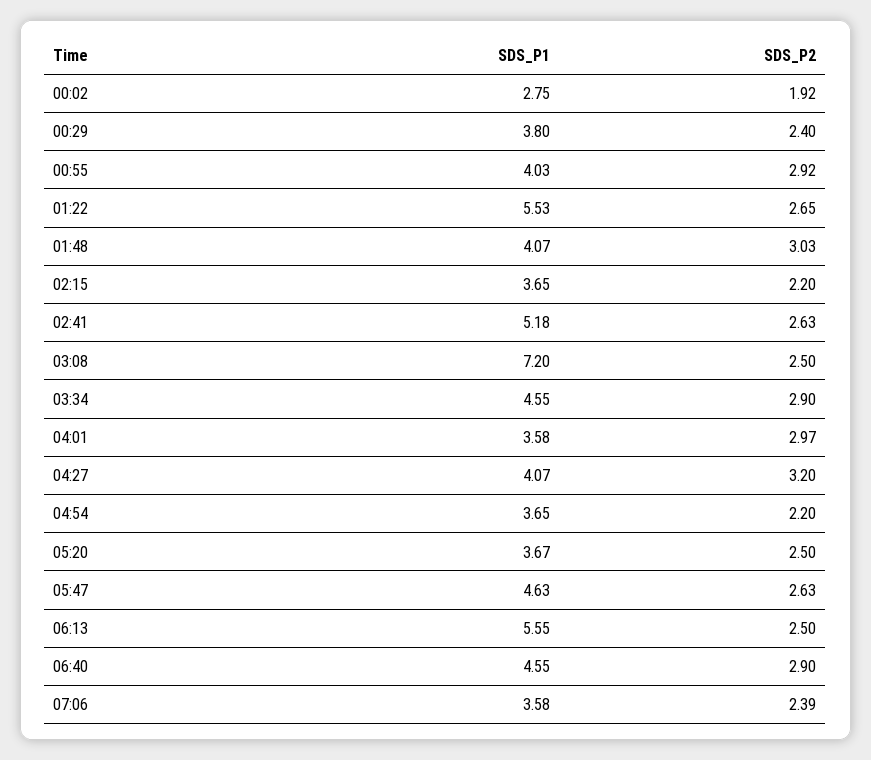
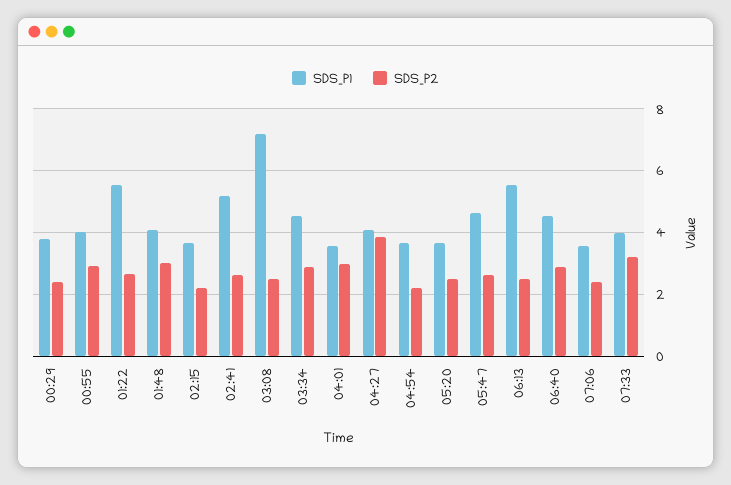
SDS_P1, 00:02: 2.75 -> none
SDS_P2, 00:02: 1.92 -> none
SDS_P2, 04:27: 3.2 -> 3.8
SDS_P1, 07:33: none -> 4
SDS_P2, 07:33: none -> 3.2

